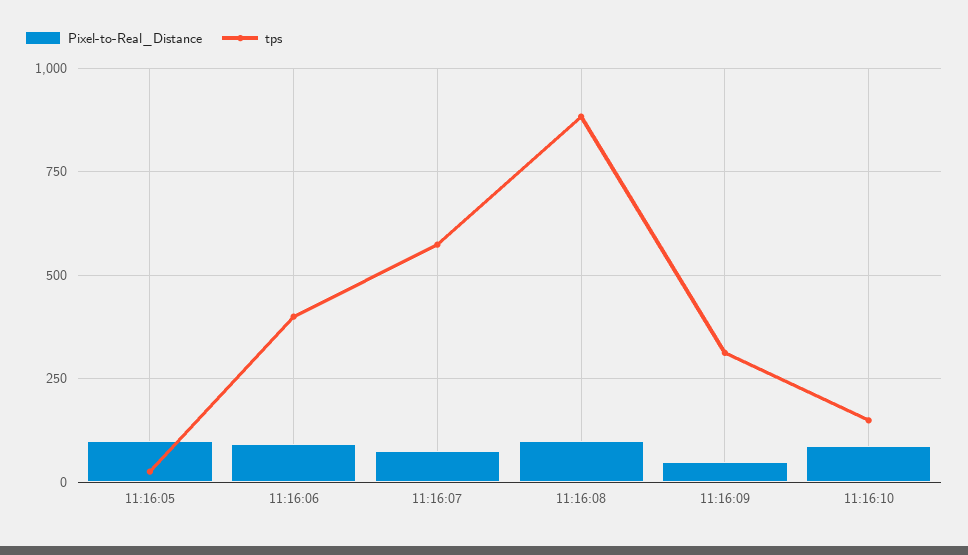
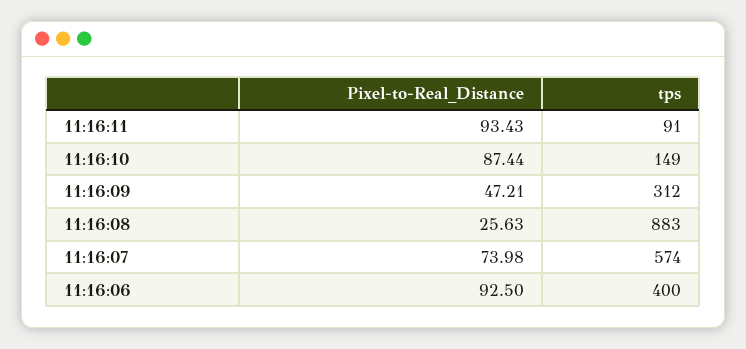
Pixel-to-Real_Distance, 11:16:05: 100 -> none
tps, 11:16:05: 25 -> none
Pixel-to-Real_Distance, 11:16:08: 100 -> 25.63
Pixel-to-Real_Distance, 11:16:11: none -> 93.43
tps, 11:16:11: none -> 91

